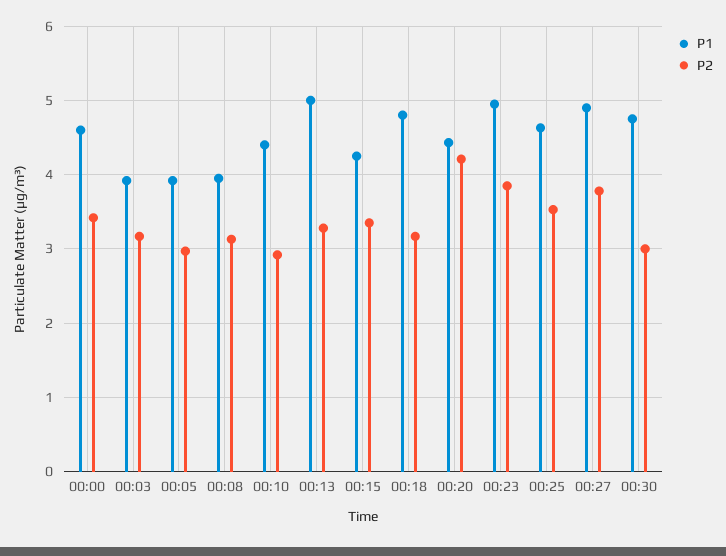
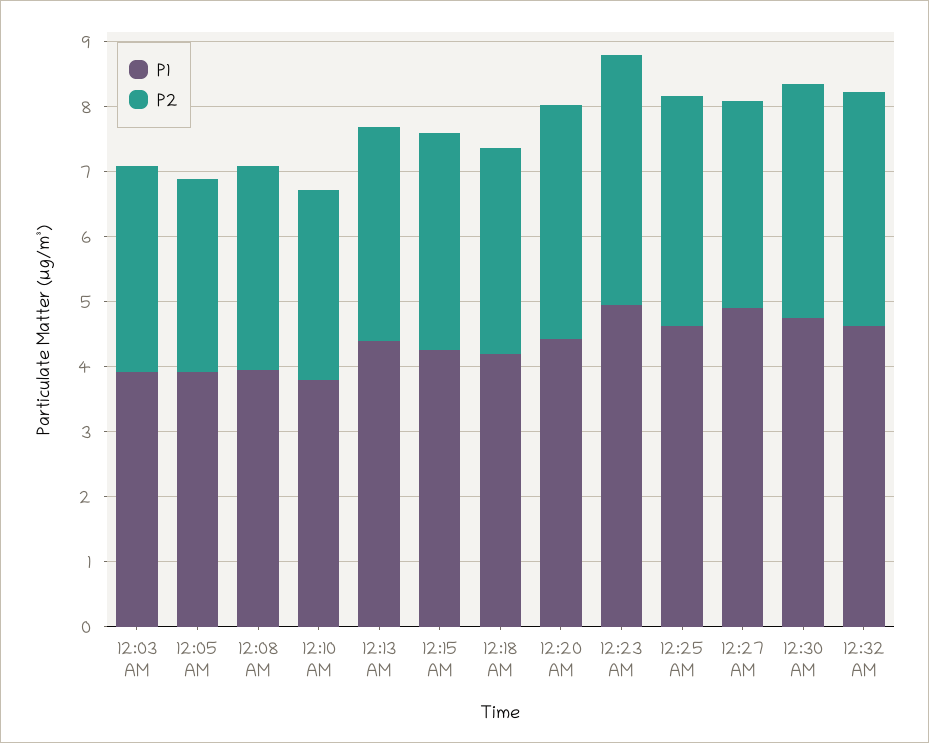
P1, 00:00: 4.6 -> none
P2, 00:00: 3.4 -> none
P1, 00:10: 4.4 -> 3.8
P1, 00:13: 5 -> 4.4
P1, 00:18: 4.8 -> 4.2
P2, 00:20: 4.2 -> 3.6
P2, 00:27: 3.8 -> 3.2
P2, 00:30: 3 -> 3.6
P1, 12:32 AM: none -> 4.6
P2, 12:32 AM: none -> 3.6

